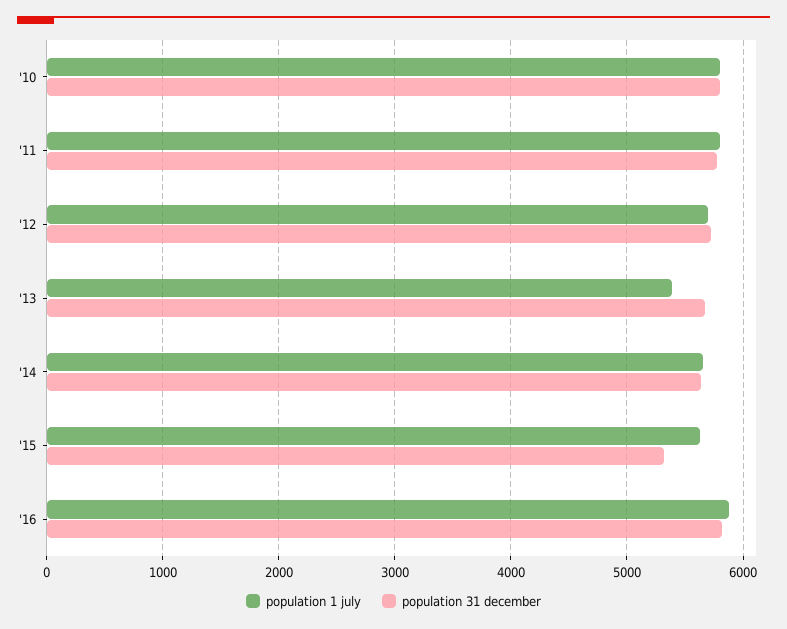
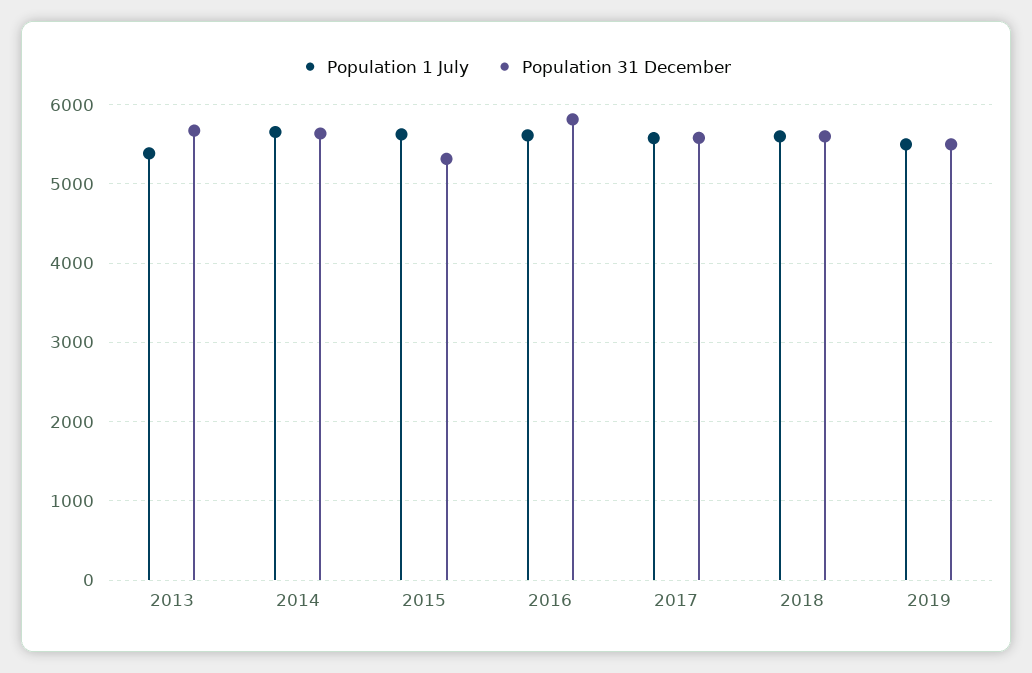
population 1 july, '10: 5800 -> none
population 31 december, '10: 5800 -> none
population 1 july, '11: 5800 -> none
population 31 december, '11: 5800 -> none
population 1 july, '12: 5700 -> none
population 31 december, '12: 5700 -> none
population 1 july, '16: 5900 -> 5600
population 1 july, 2017: none -> 5600
population 31 december, 2017: none -> 5600
population 1 july, 2018: none -> 5600
population 31 december, 2018: none -> 5600
population 1 july, 2019: none -> 5500
population 31 december, 2019: none -> 5500

